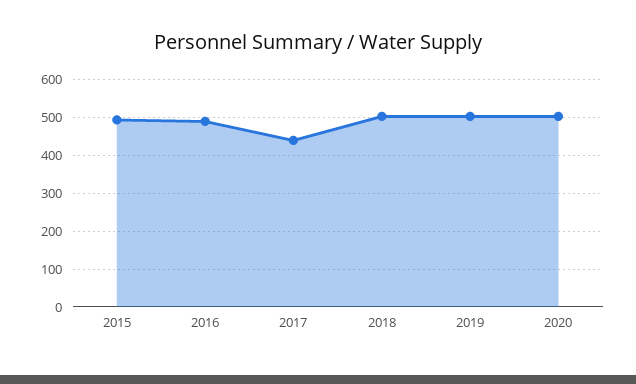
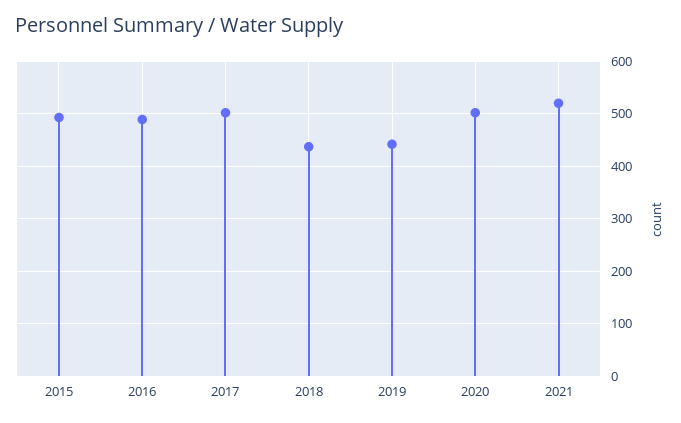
2017: 440 -> 500
2018: 500 -> 440
2019: 500 -> 440
2021: none -> 520

